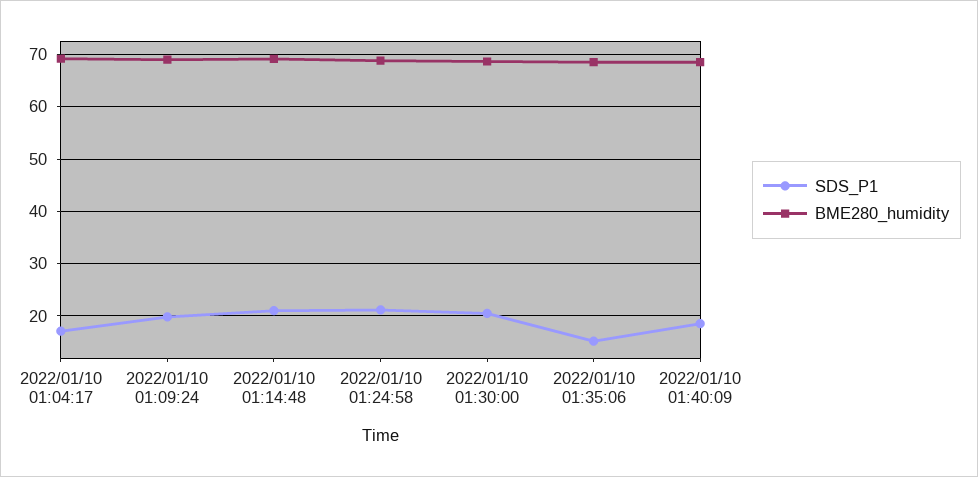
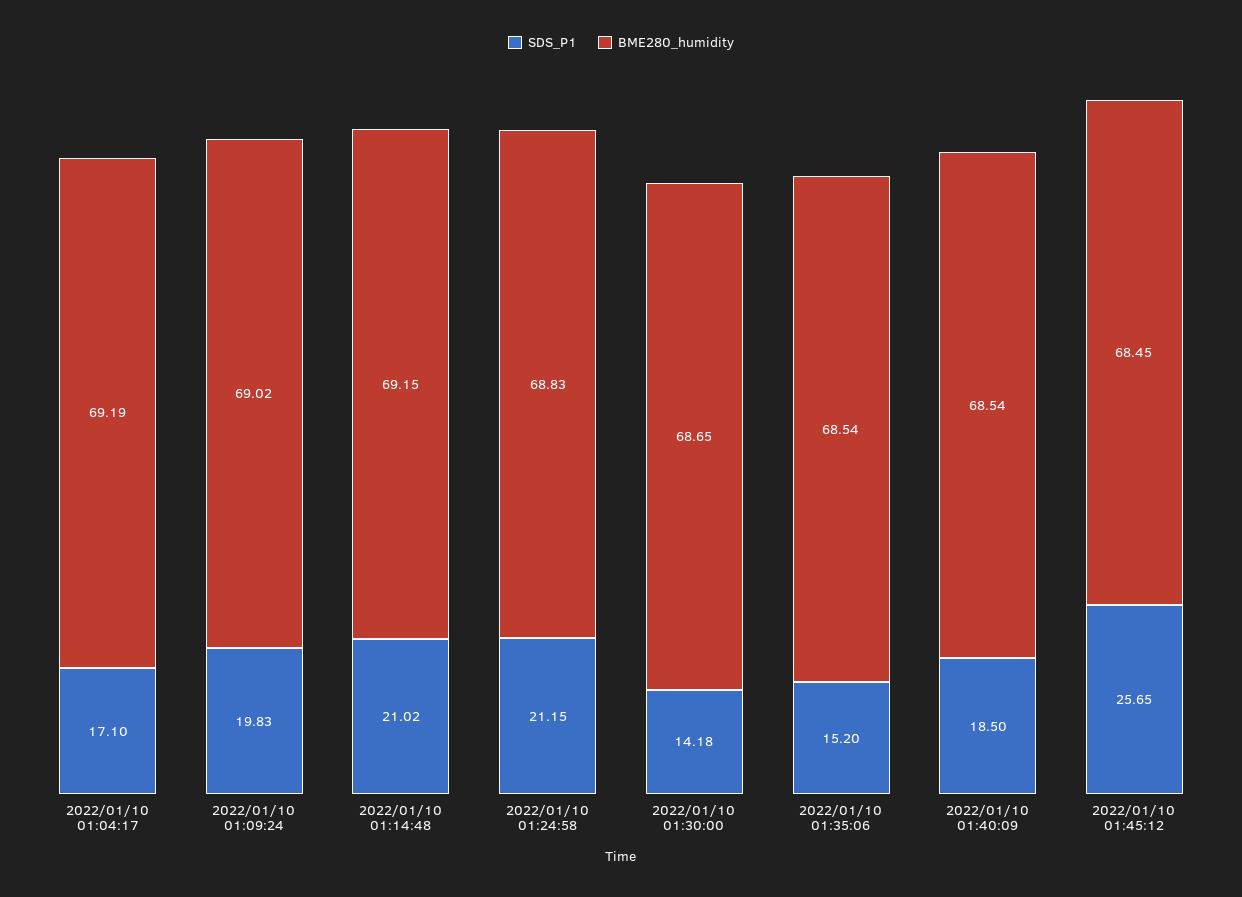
SDS_P1, 2022/01/10 01:30:00: 20 -> 14.18
SDS_P1, 2022/01/10 01:45:12: none -> 25.65
BME280_humidity, 2022/01/10 01:45:12: none -> 68.45

